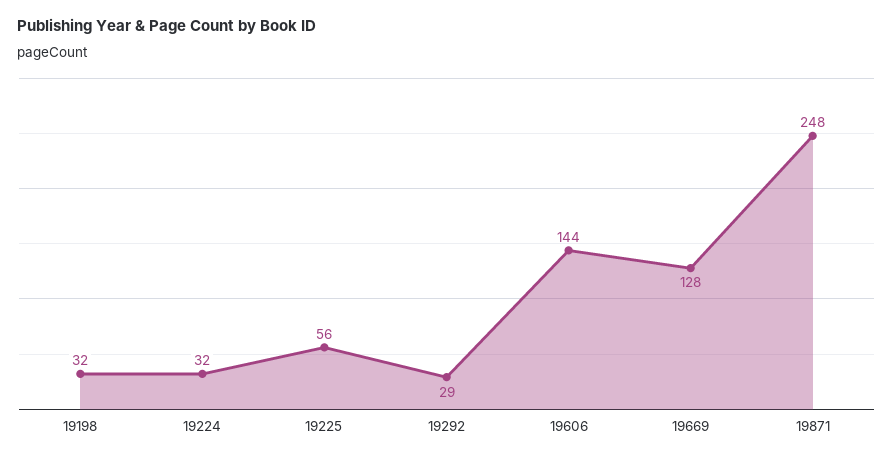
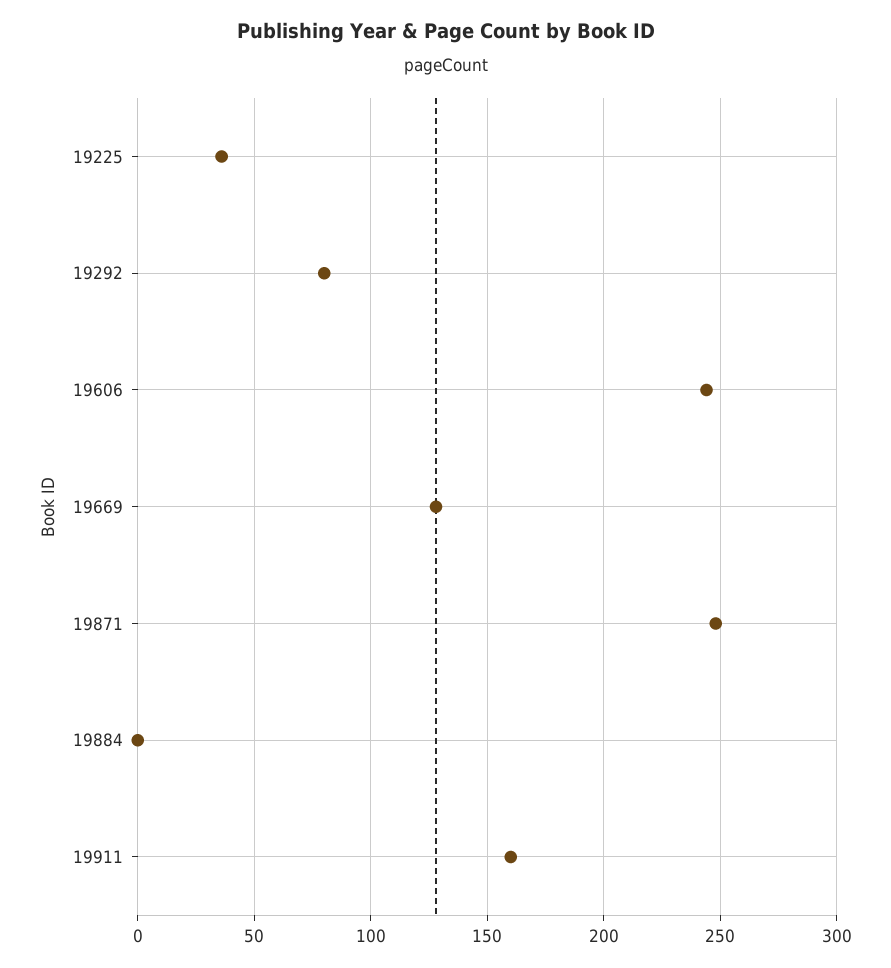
19198: 32 -> none
19224: 32 -> none
19225: 56 -> 35
19292: 29 -> 80
19606: 144 -> 245
19884: none -> 0
19911: none -> 160

